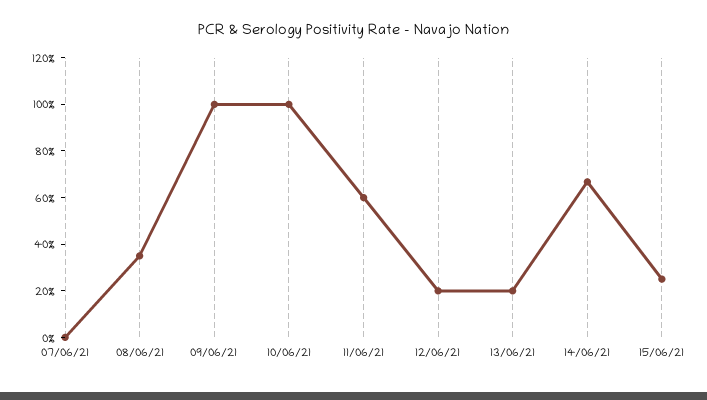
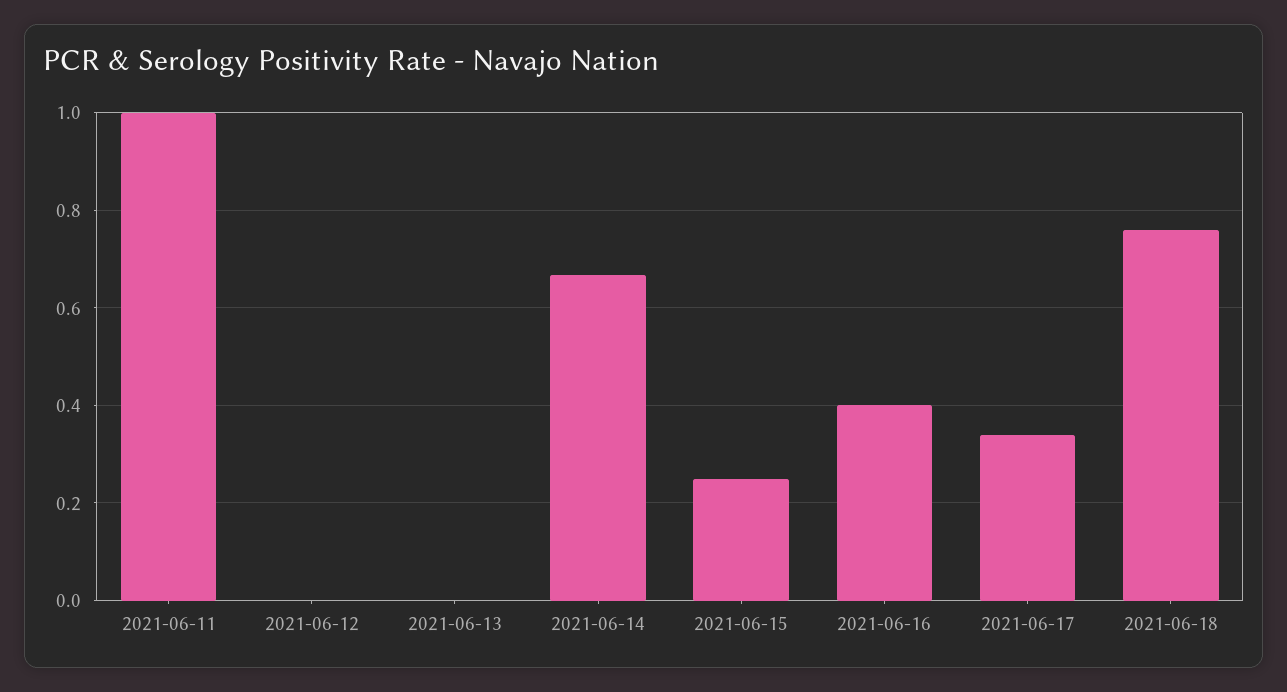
07/06/21: 0 -> none
08/06/21: 0.35 -> none
09/06/21: 1 -> none
10/06/21: 1 -> none
11/06/21: 0.6 -> 1
12/06/21: 0.2 -> 0
13/06/21: 0.2 -> 0
2021-06-16: none -> 0.4
2021-06-17: none -> 0.34
2021-06-18: none -> 0.76

